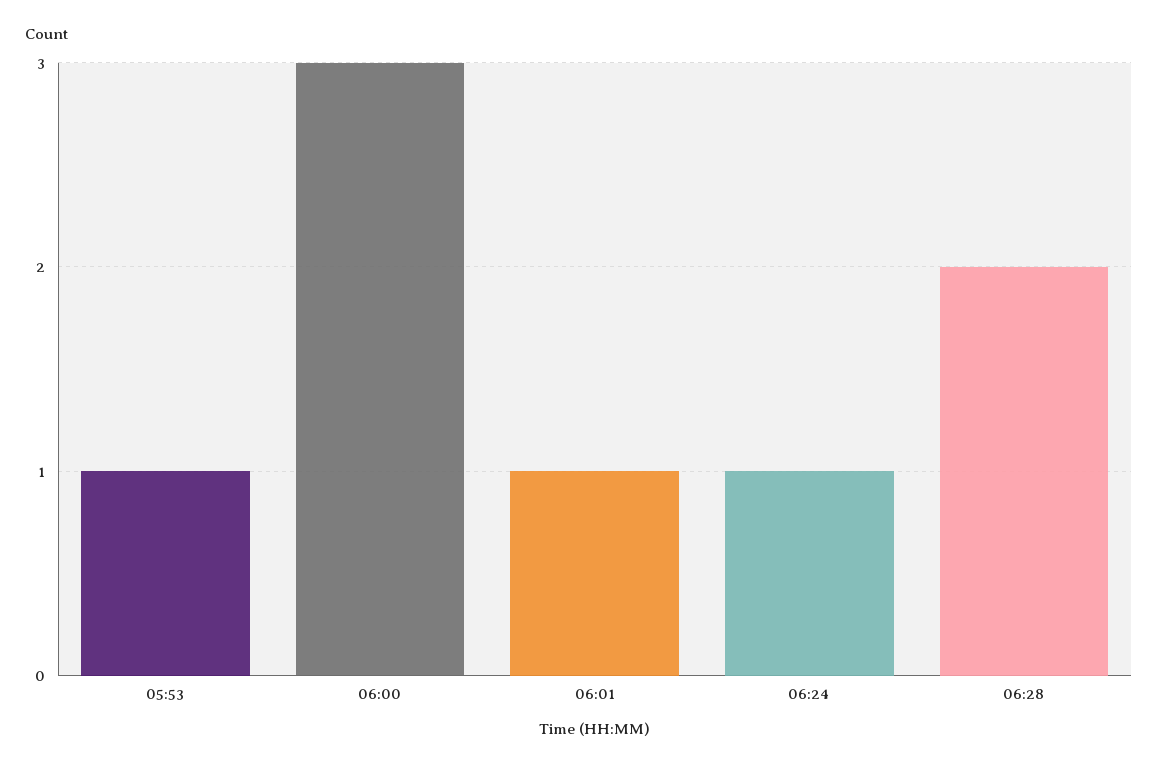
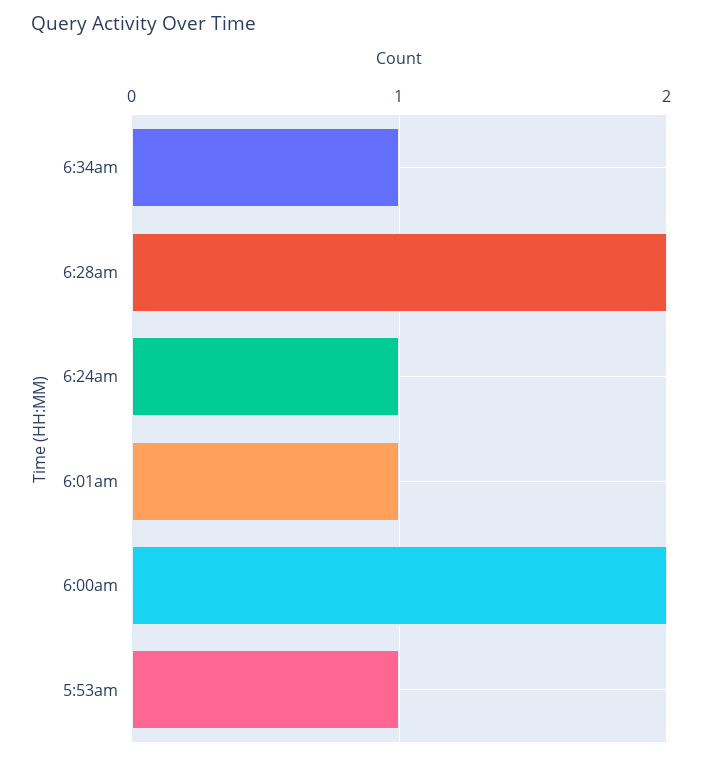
06:00: 3 -> 2
6:34am: none -> 1

